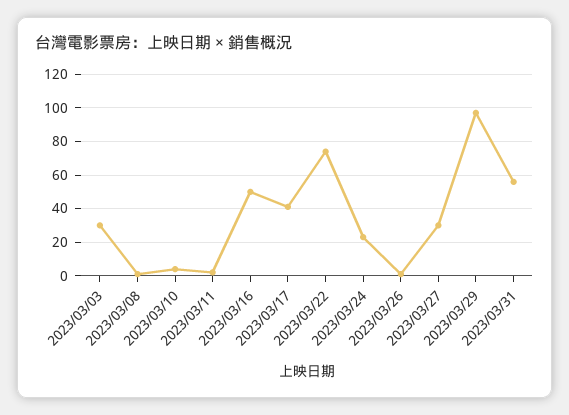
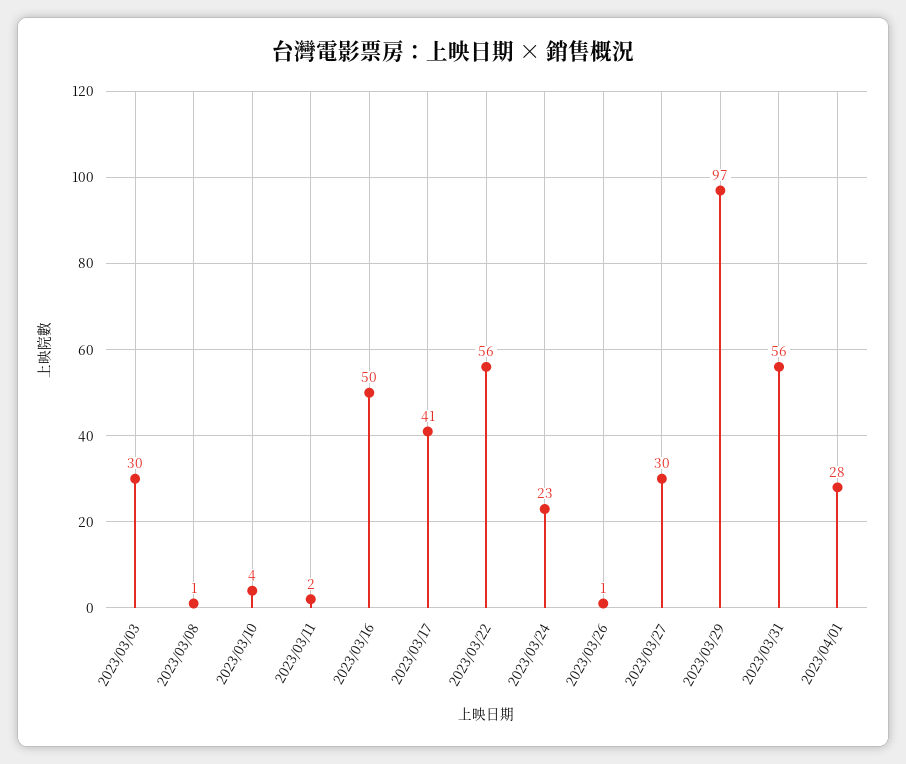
2023/03/22: 75 -> 56
2023/04/01: none -> 28

